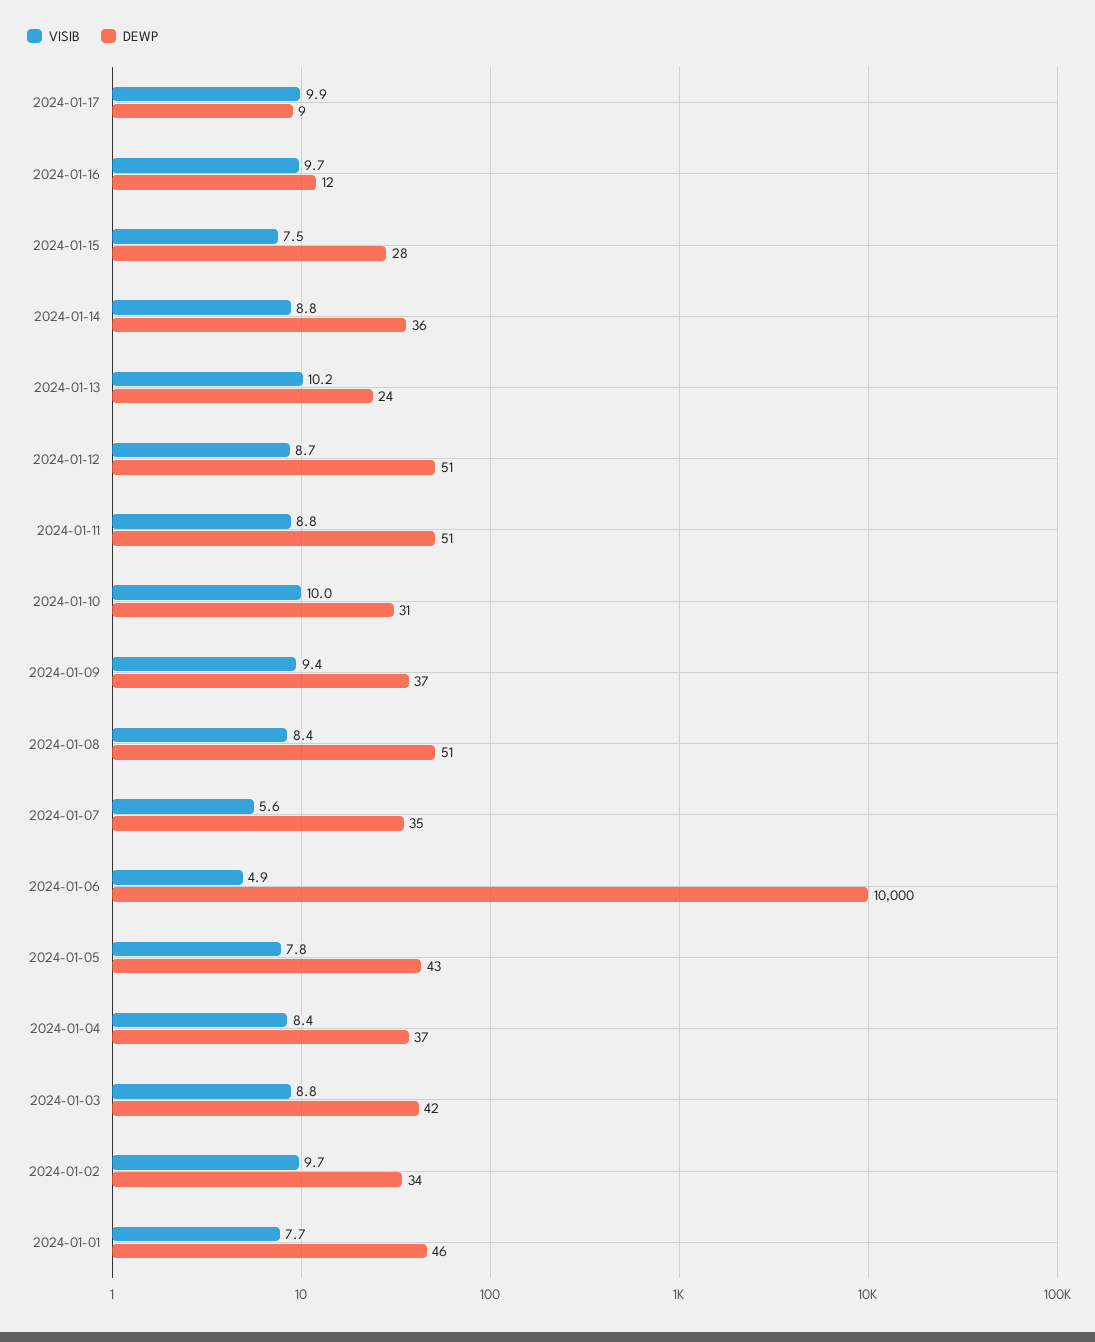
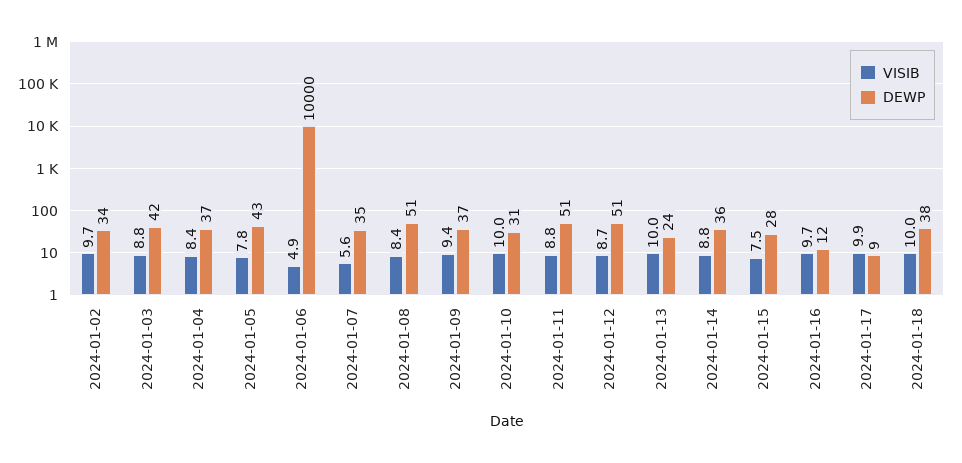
VISIB, 2024-01-13: 10.2 -> 10
VISIB, 2024-01-01: 7.7 -> none
DEWP, 2024-01-01: 46 -> none
VISIB, 2024-01-18: none -> 10
DEWP, 2024-01-18: none -> 38

